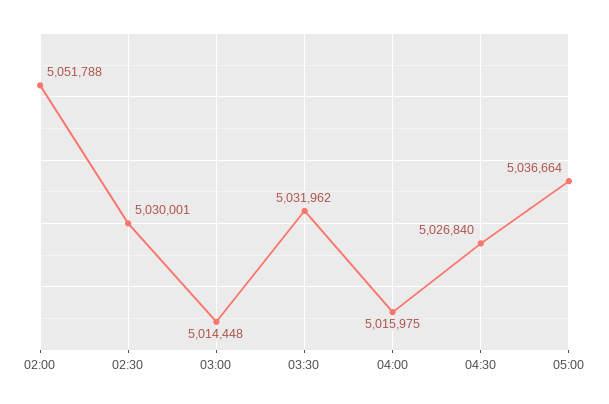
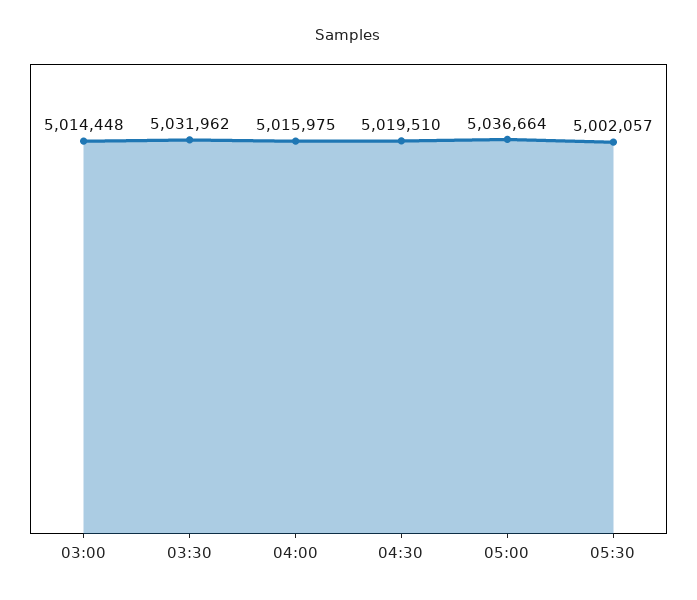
02:00: 5051788 -> none
02:30: 5030001 -> none
04:30: 5026840 -> 5019510
05:30: none -> 5002057

